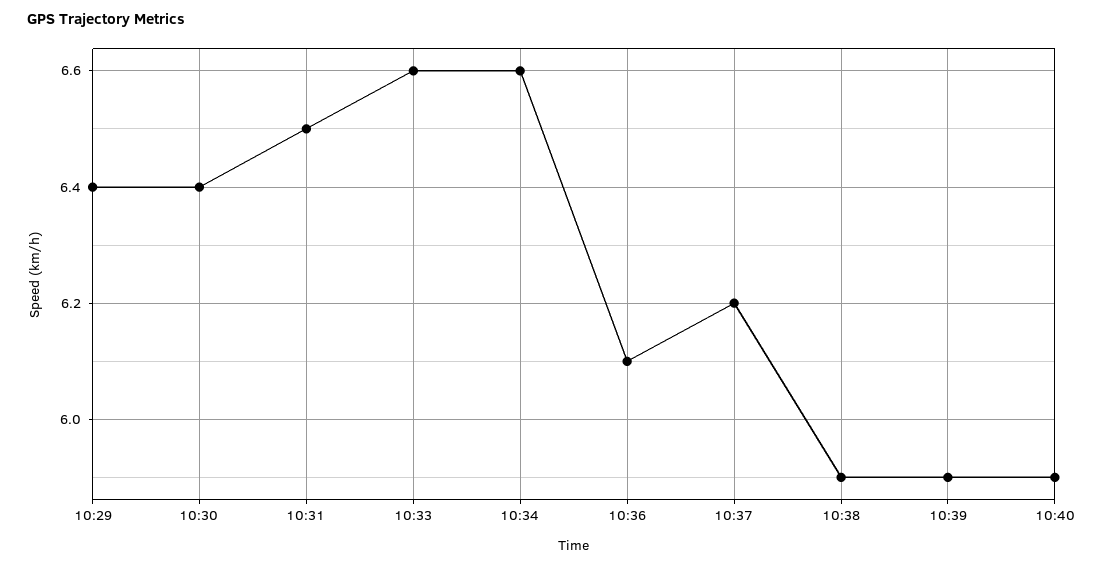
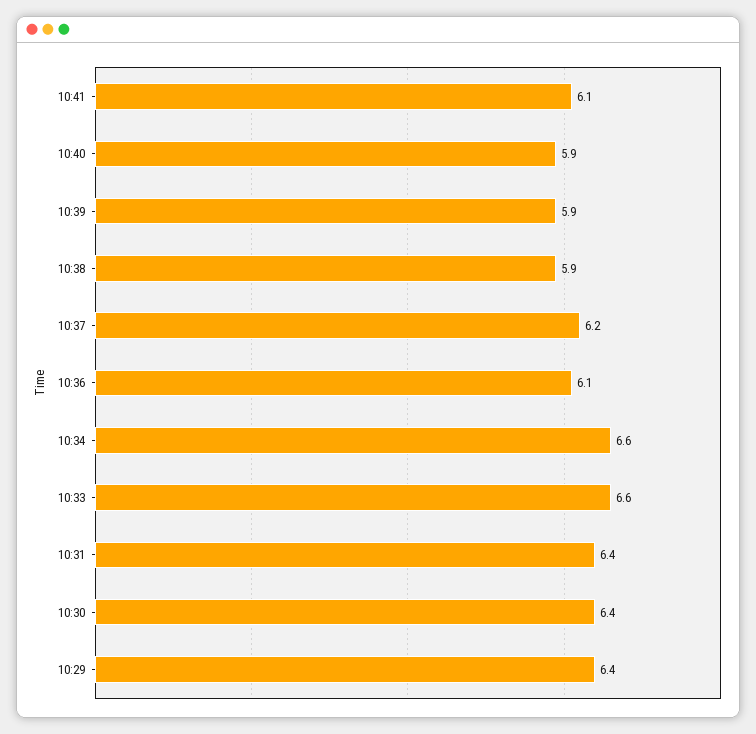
10:31: 6.5 -> 6.4
10:41: none -> 6.1

